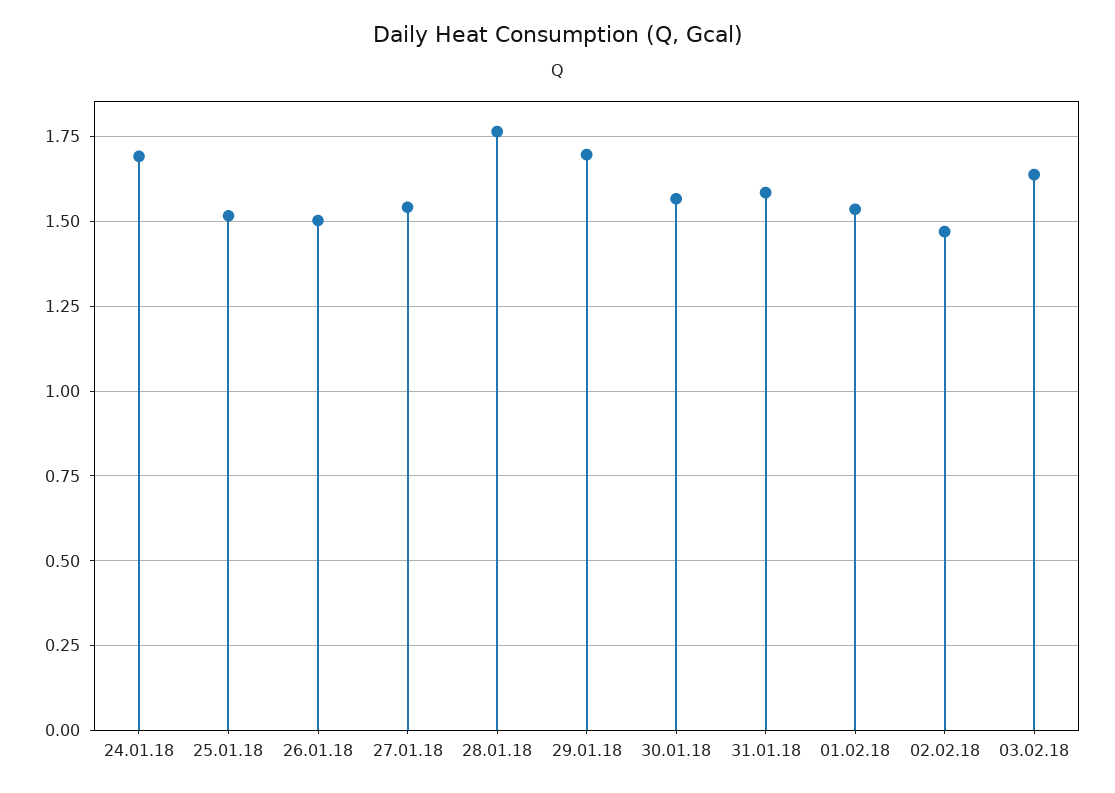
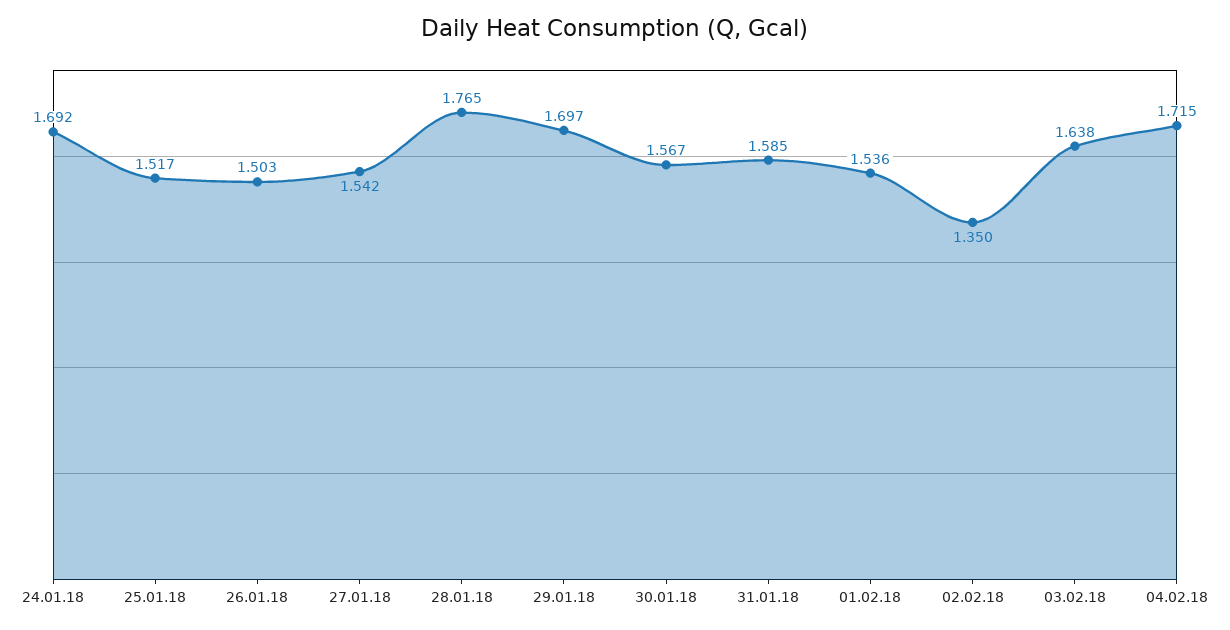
02.02.18: 1.475 -> 1.35
04.02.18: none -> 1.715

